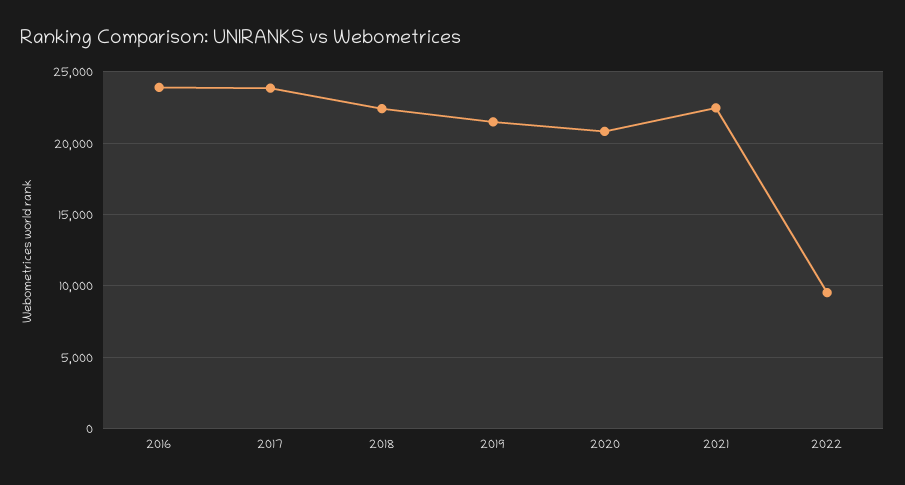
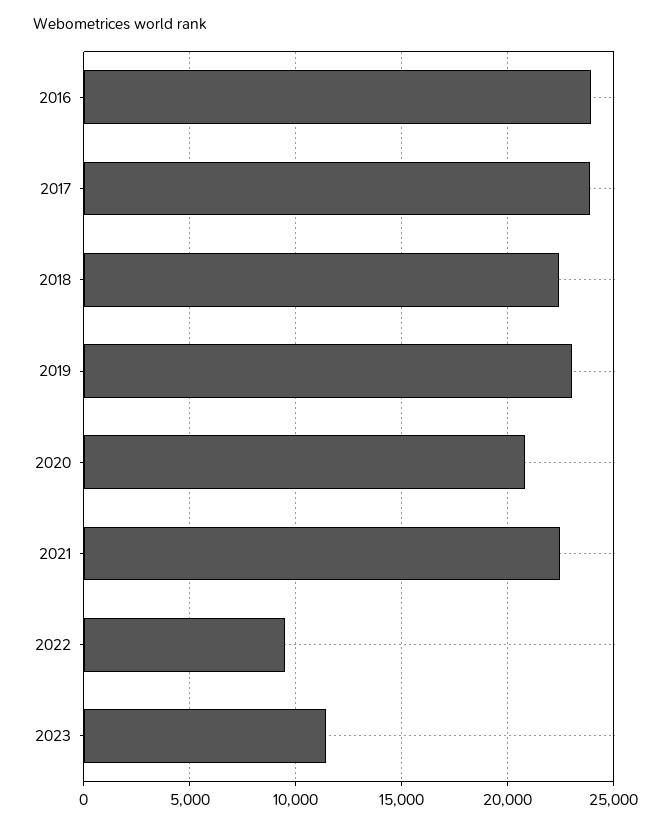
2019: 21500 -> 23000
2023: none -> 11500

